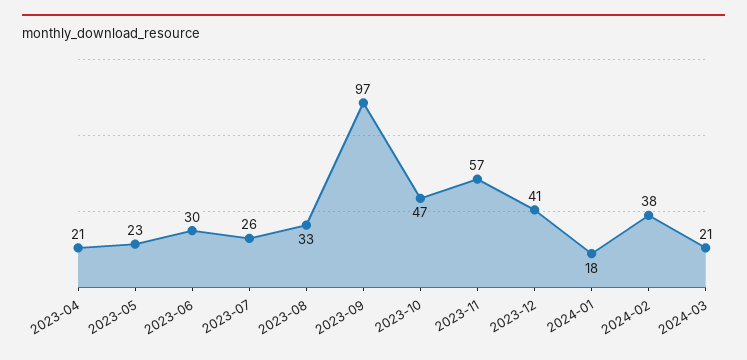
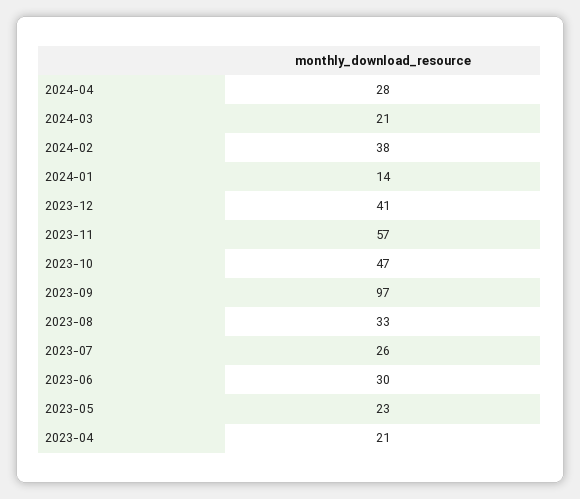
2024-01: 18 -> 14
2024-04: none -> 28

